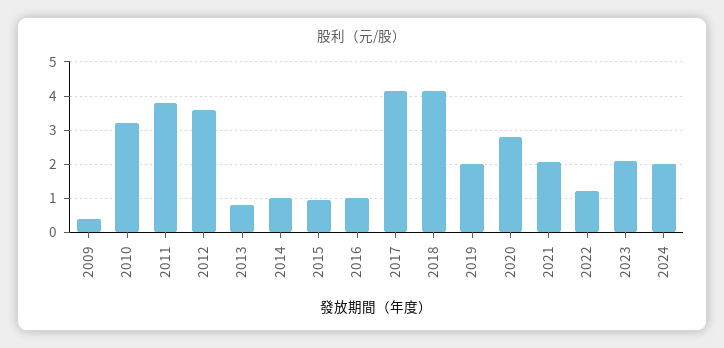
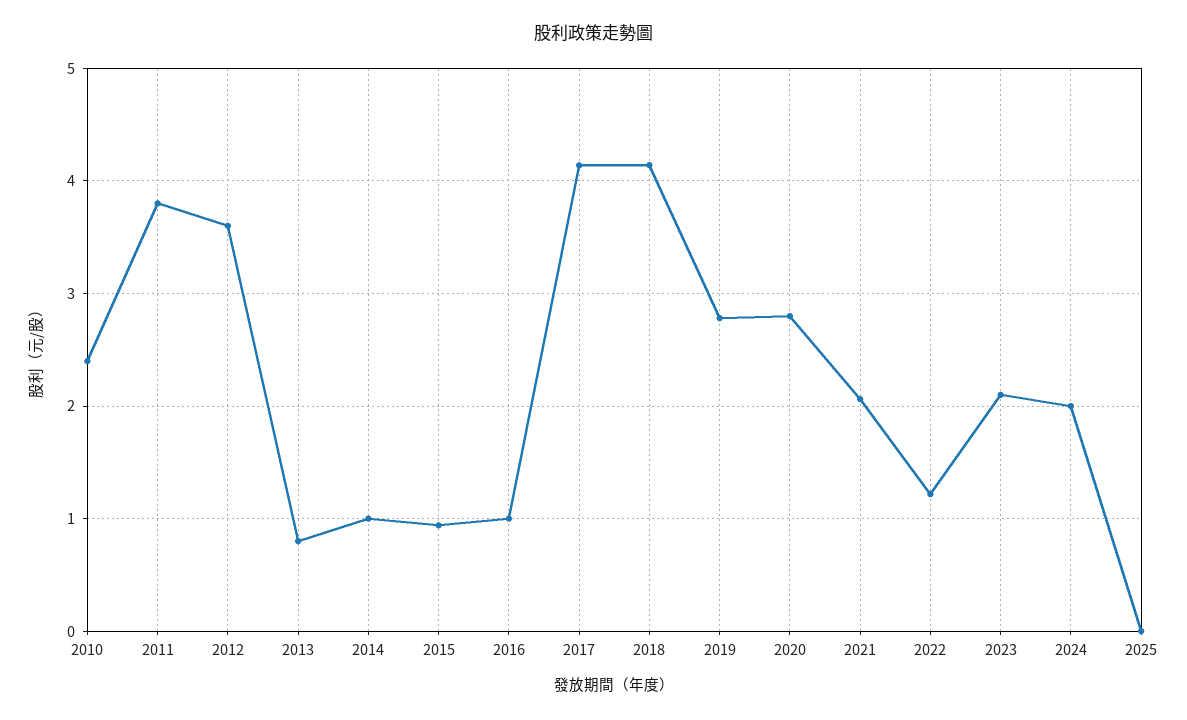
2009: 0.4 -> none
2010: 3.2 -> 2.4
2019: 2 -> 2.8
2025: none -> 0

